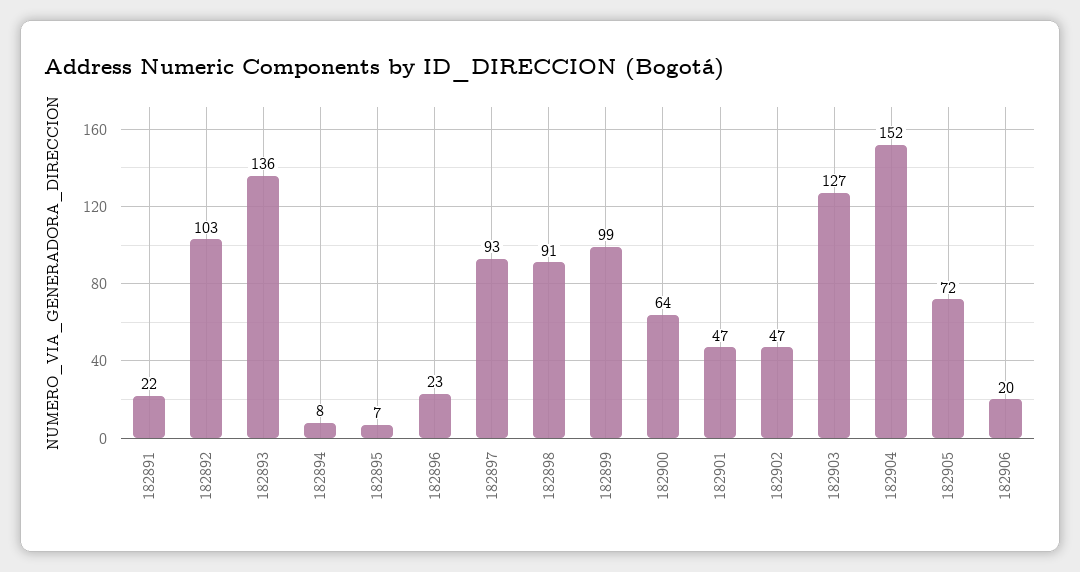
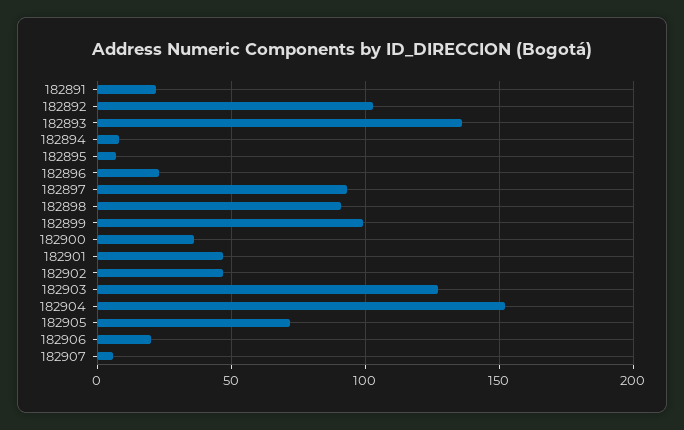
182900: 64 -> 35
182907: none -> 5

